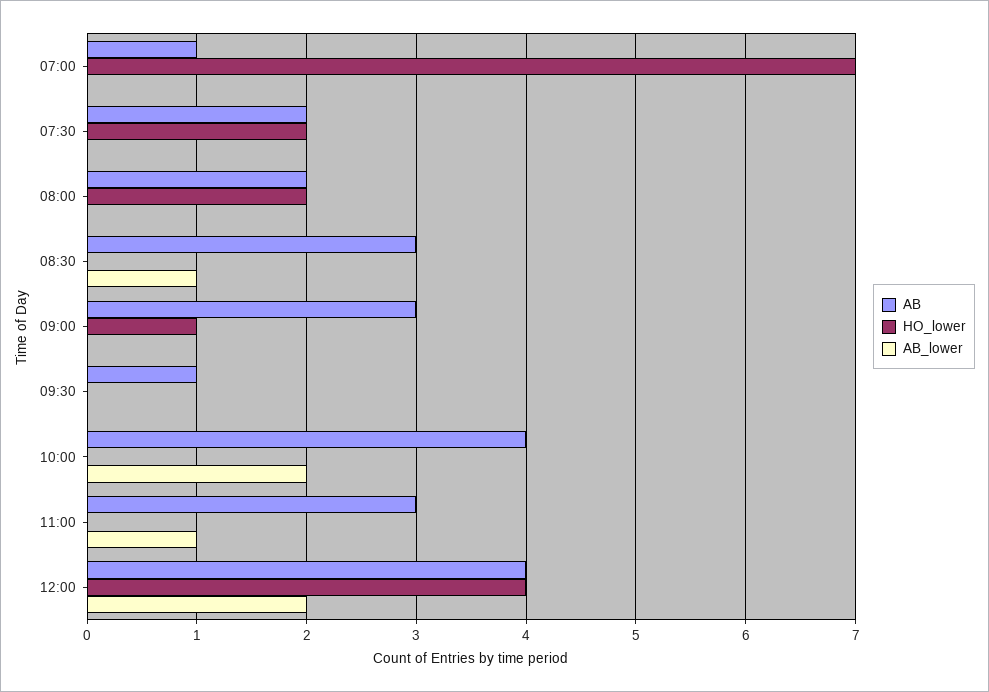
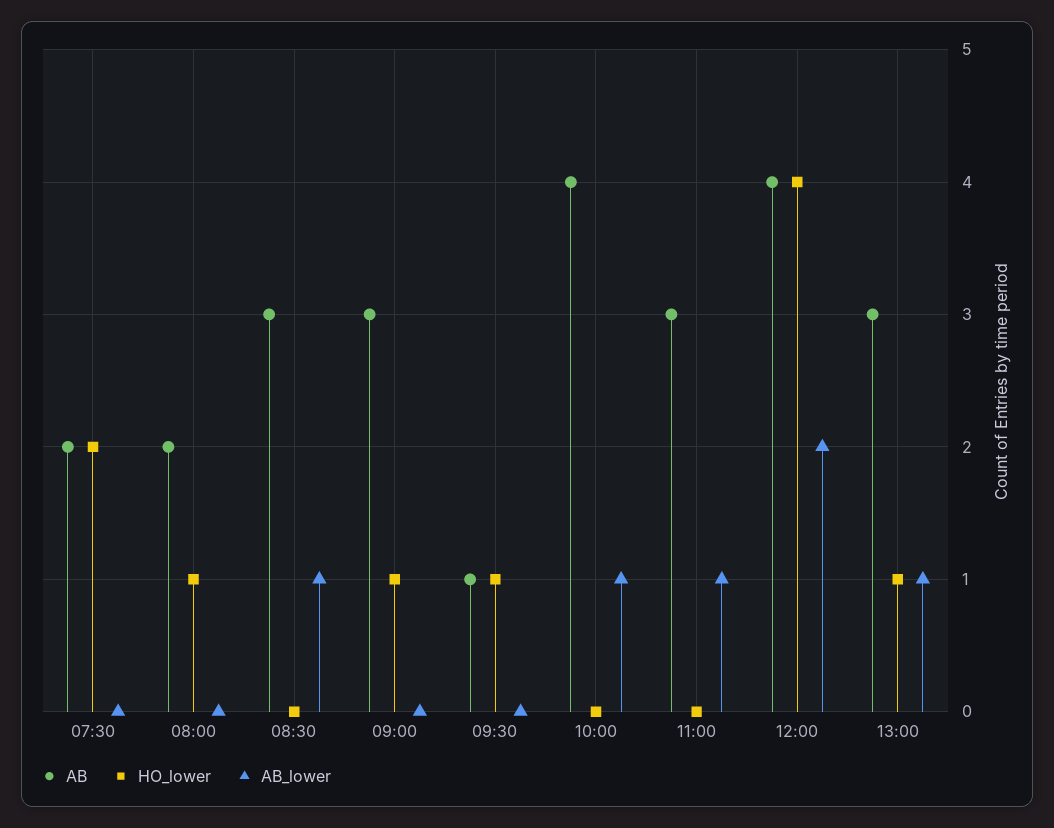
AB, 07:00: 1 -> none
HO_lower, 07:00: 7 -> none
AB_lower, 07:00: 0 -> none
HO_lower, 08:00: 2 -> 1
HO_lower, 09:30: 0 -> 1
AB_lower, 10:00: 2 -> 1
AB, 13:00: none -> 3
HO_lower, 13:00: none -> 1
AB_lower, 13:00: none -> 1

